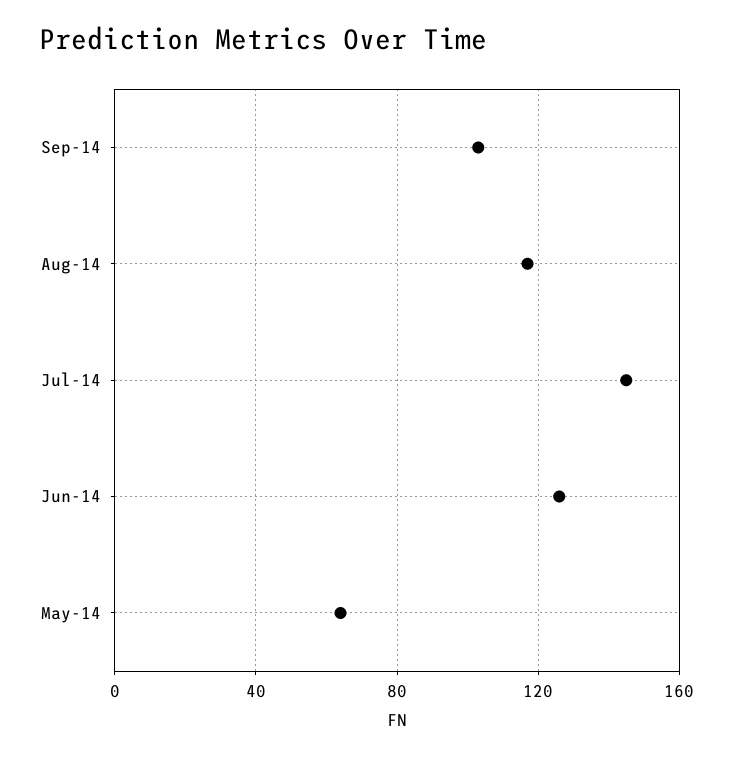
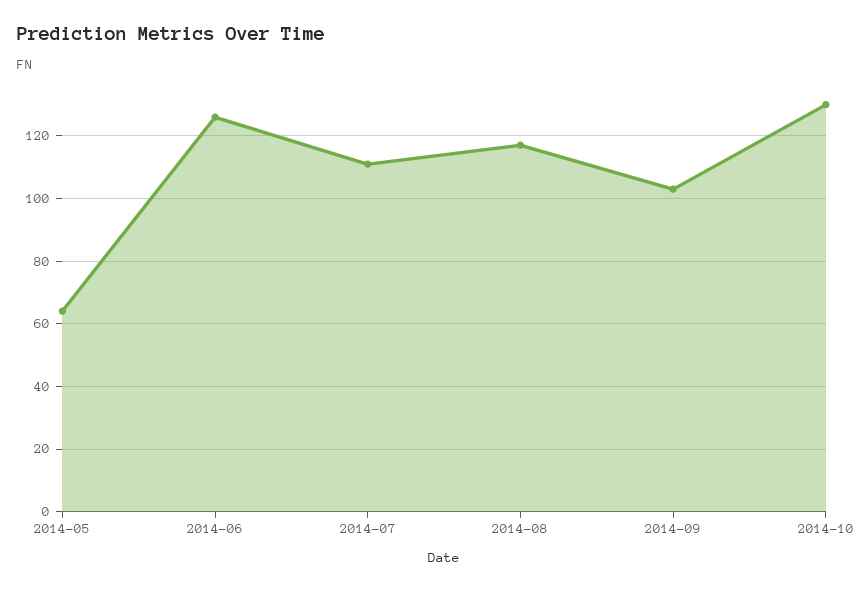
Jul-14: 145 -> 110
2014-10: none -> 130

